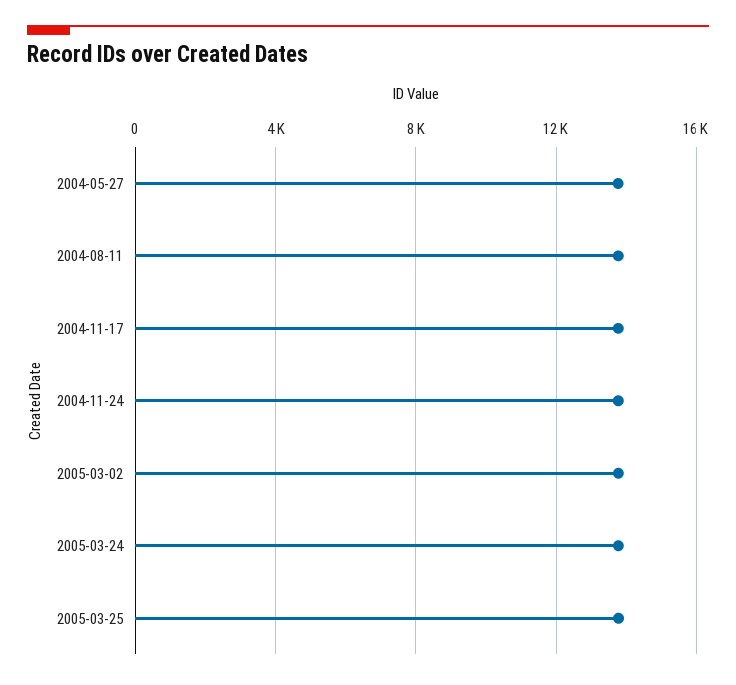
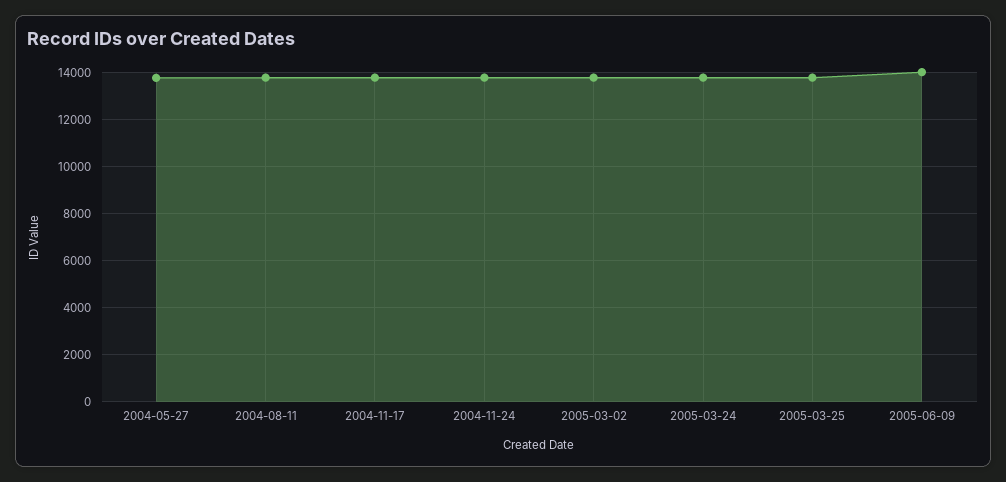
2005-06-09: none -> 14000

